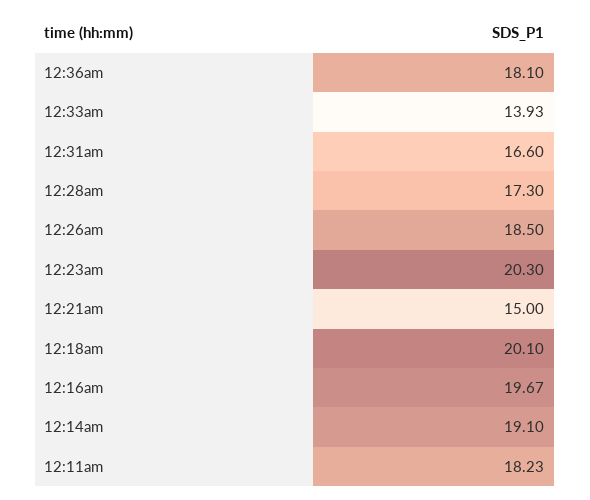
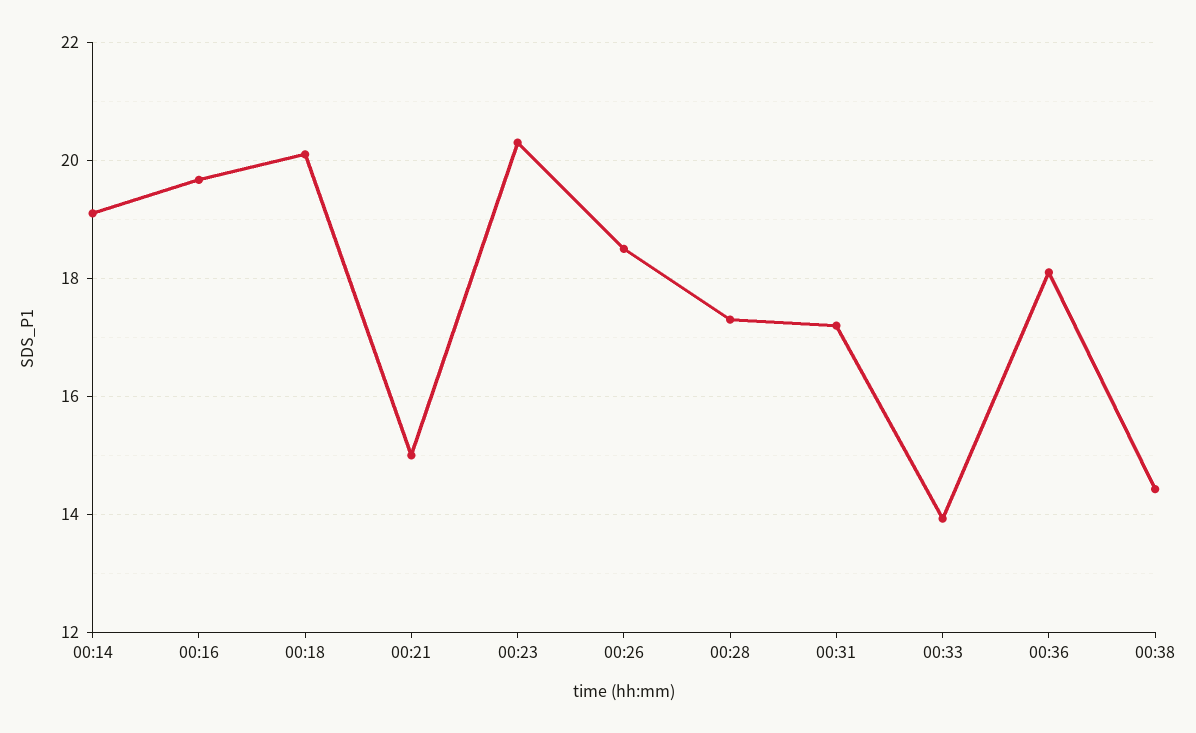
12:31am: 16.6 -> 17.2
12:11am: 18.23 -> none
00:38: none -> 14.4

